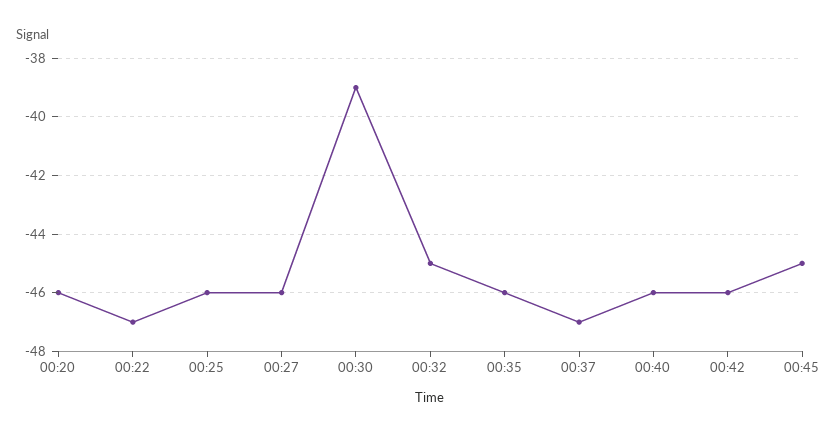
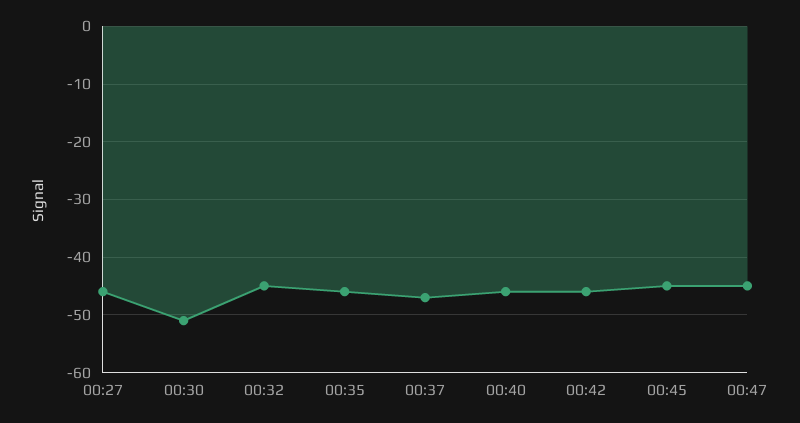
00:20: -46 -> none
00:22: -47 -> none
00:25: -46 -> none
00:30: -39 -> -50
00:47: none -> -45

